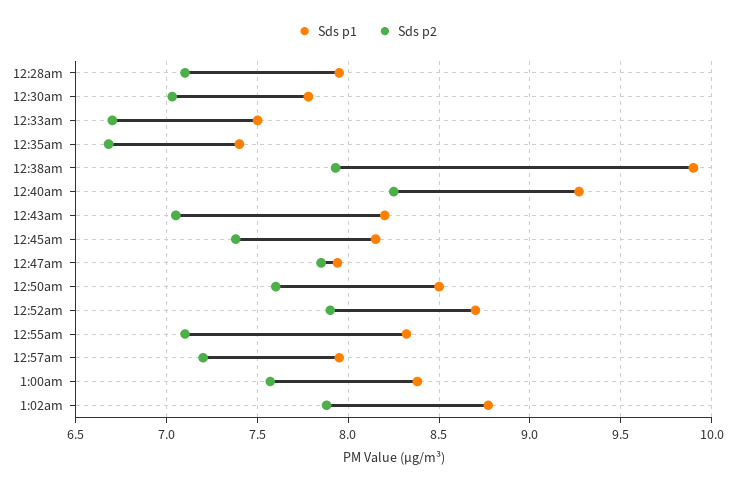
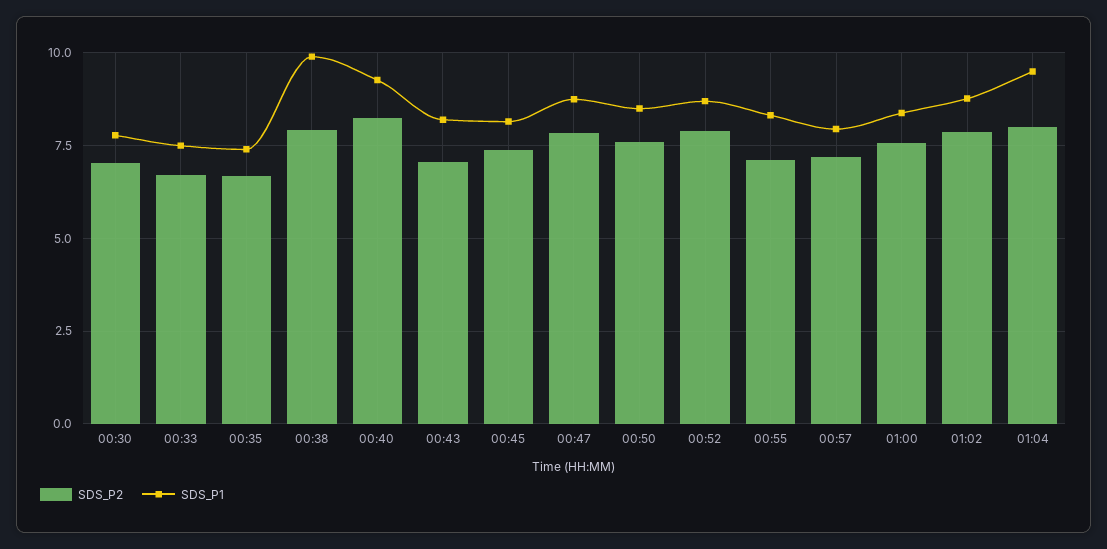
Sds p1, 12:28am: 7.95 -> none
Sds p2, 12:28am: 7.1 -> none
Sds p1, 12:47am: 7.95 -> 8.75
Sds p2, 01:04: none -> 8
Sds p1, 01:04: none -> 9.5

